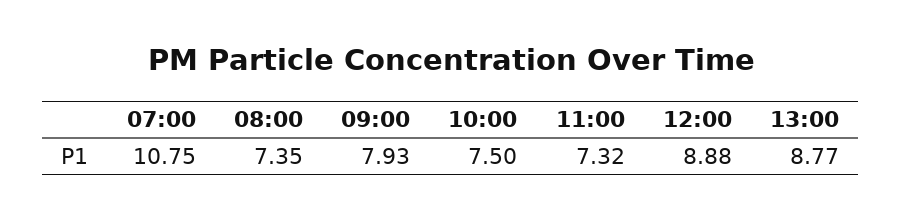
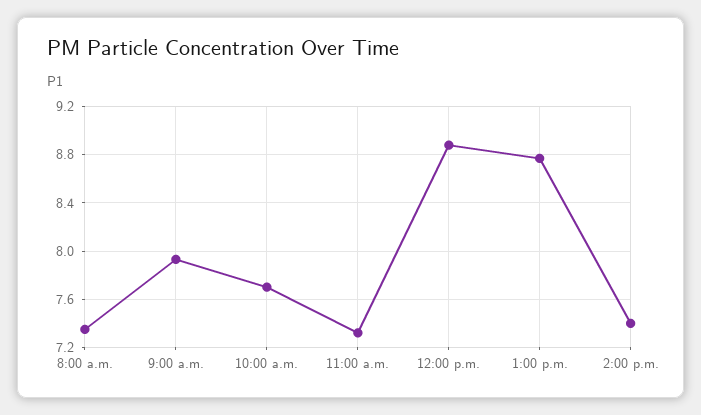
07:00: 10.75 -> none
10:00: 7.5 -> 7.7
2:00 p.m.: none -> 7.4

